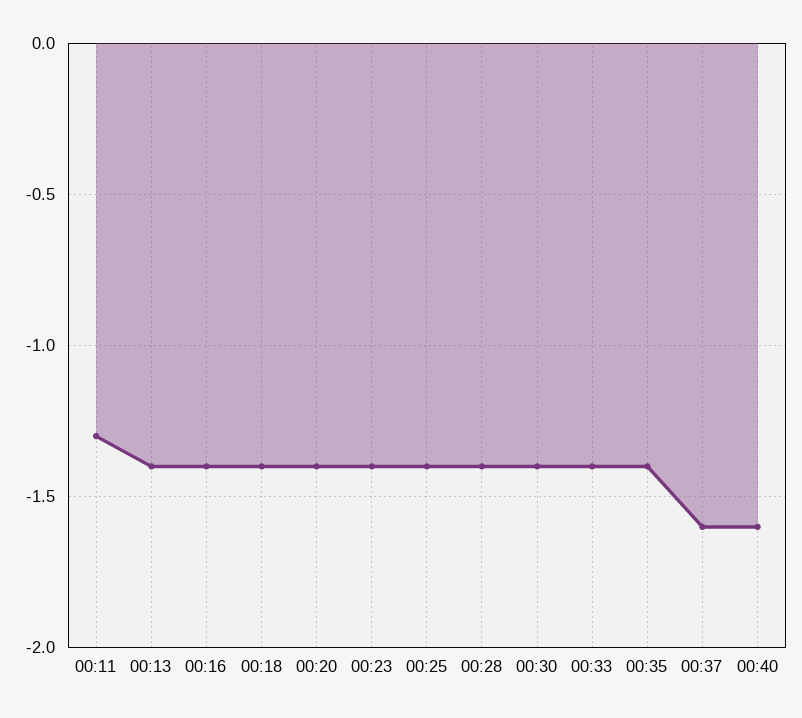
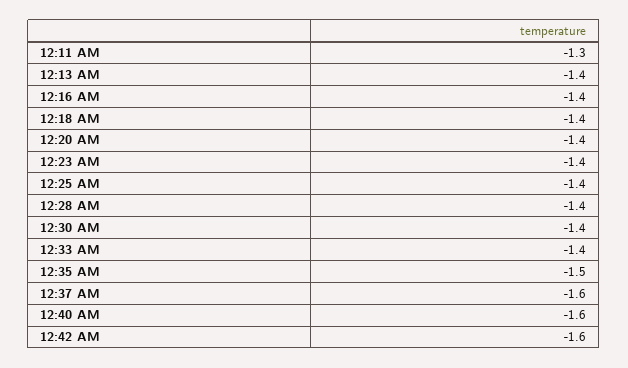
00:35: -1.4 -> -1.5
12:42 AM: none -> -1.6

